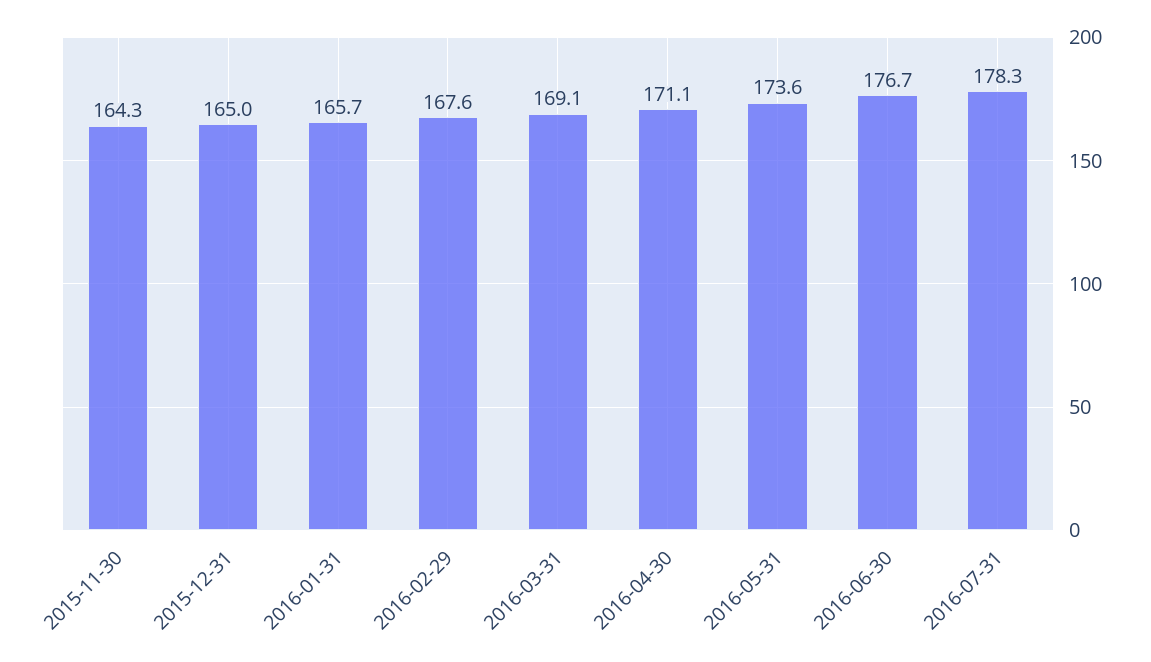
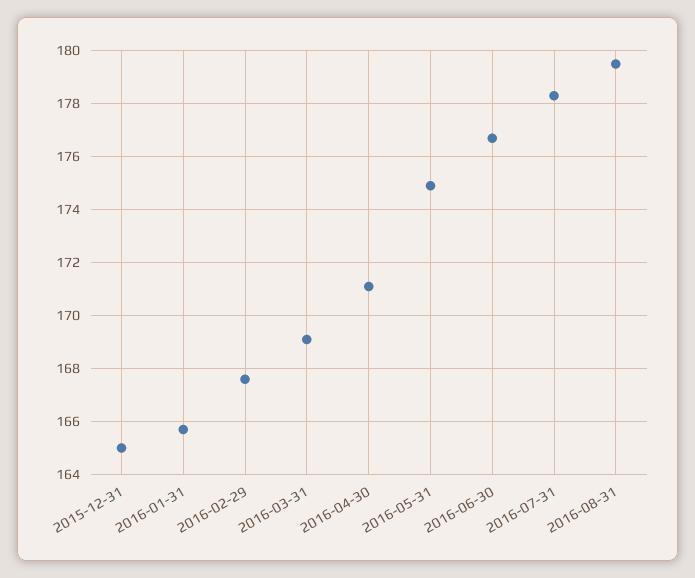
2015-11-30: 164.3 -> none
2016-05-31: 173.6 -> 175
2016-08-31: none -> 179.5

